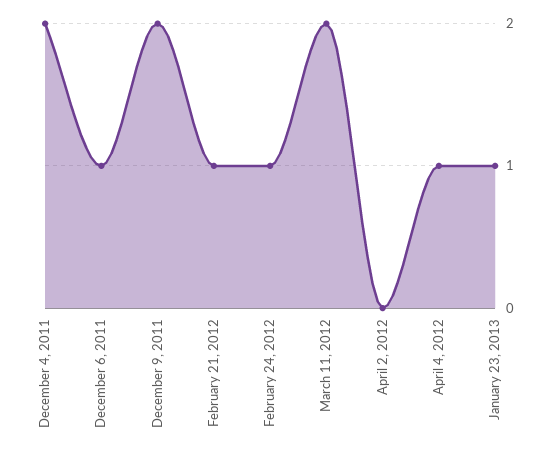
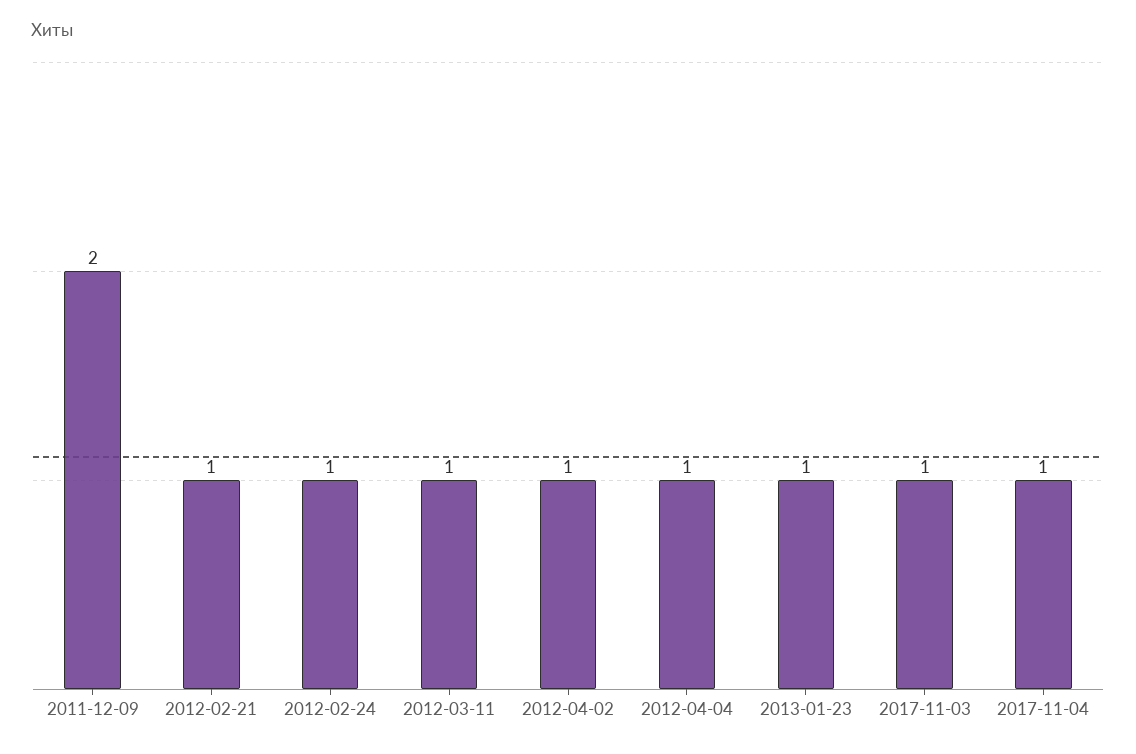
December 4, 2011: 2 -> none
December 6, 2011: 1 -> none
March 11, 2012: 2 -> 1
April 2, 2012: 0 -> 1
2017-11-03: none -> 1
2017-11-04: none -> 1

